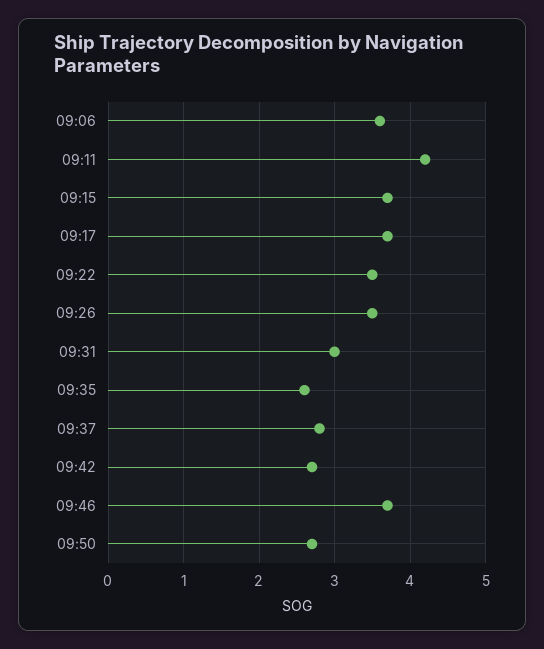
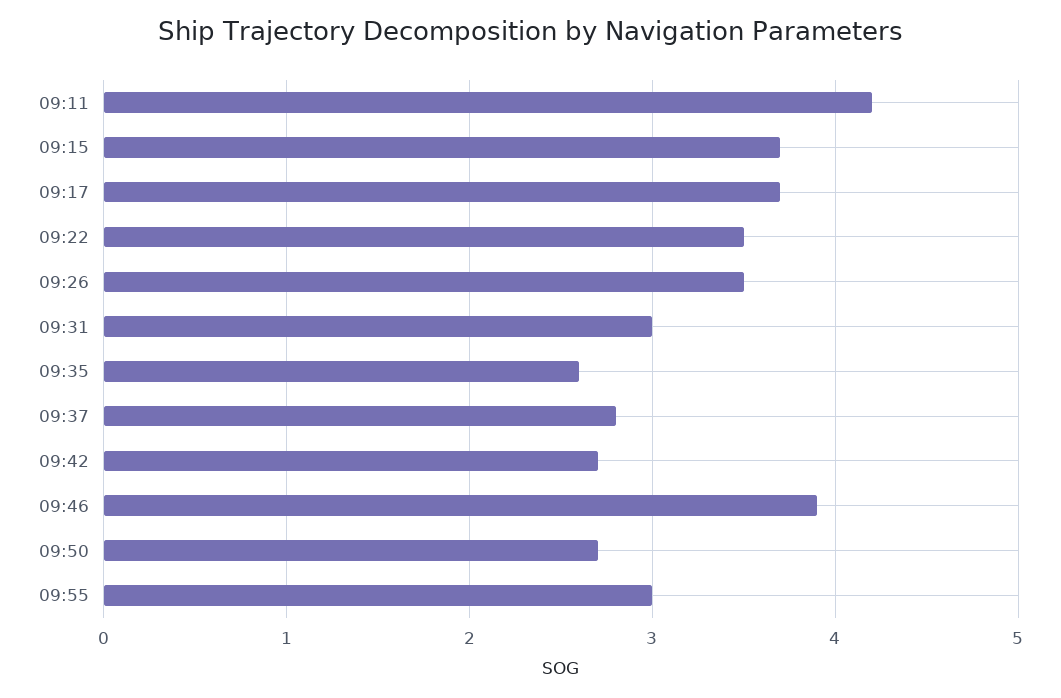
09:06: 3.6 -> none
09:46: 3.7 -> 3.9
09:55: none -> 3

